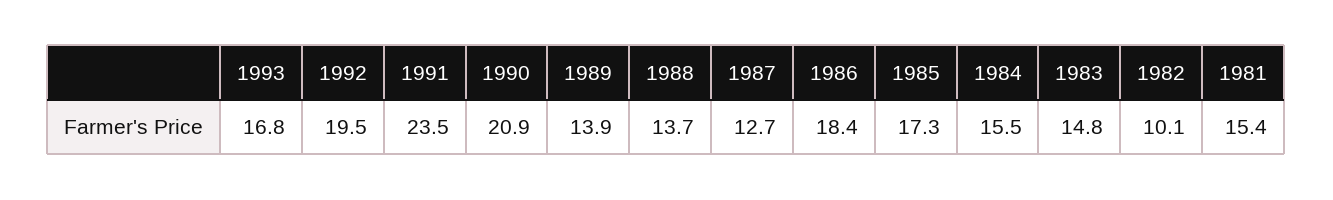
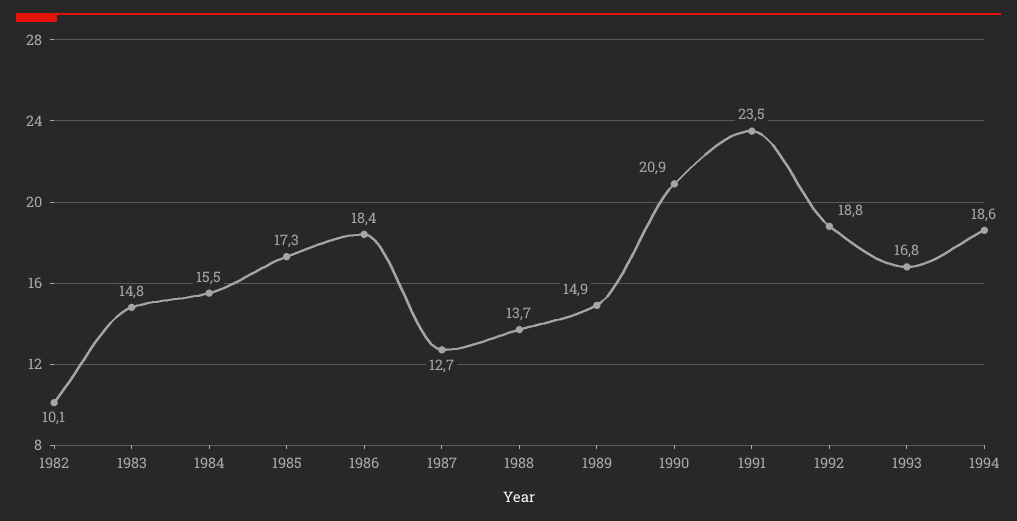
1992: 19.5 -> 18.8
1989: 13.9 -> 14.9
1981: 15.4 -> none
1994: none -> 18.6

